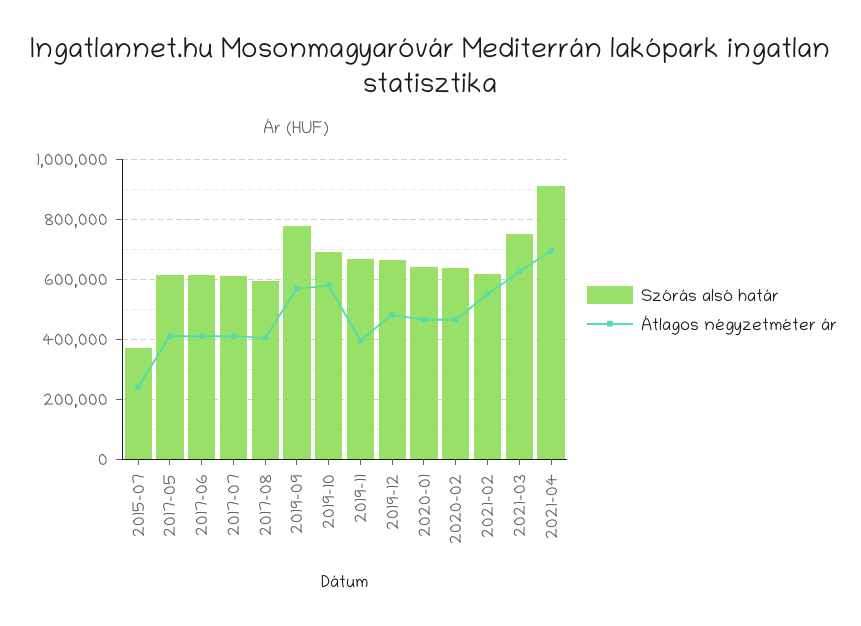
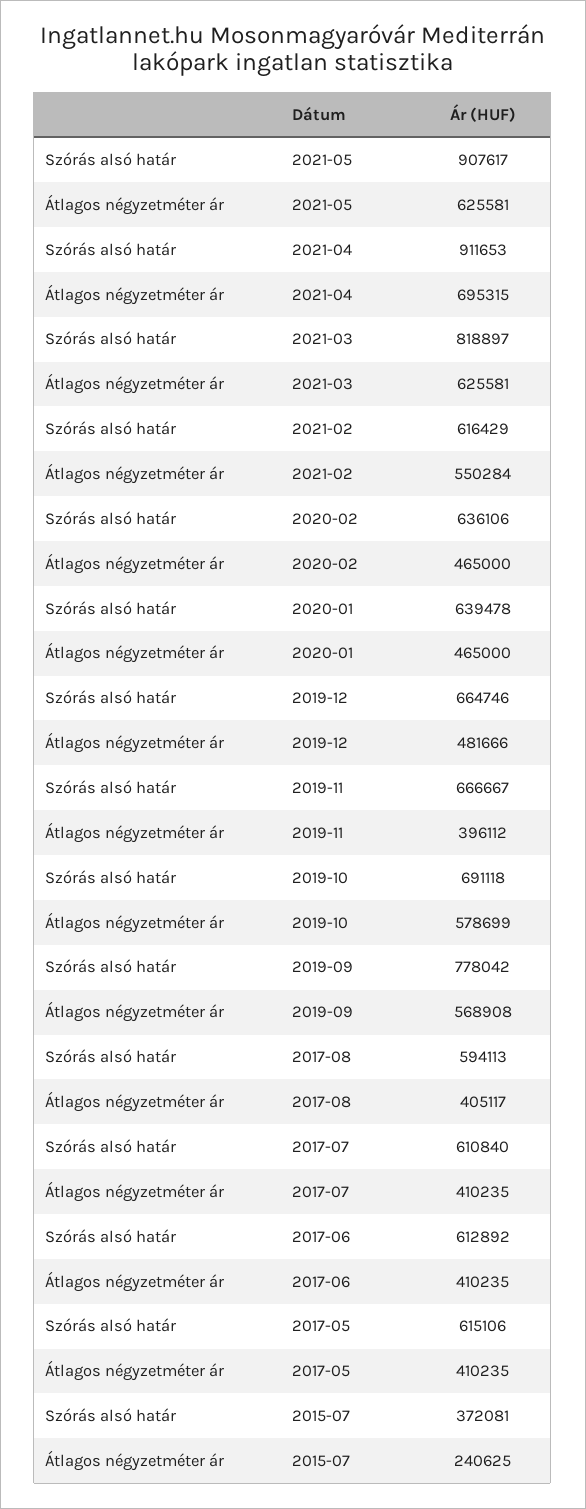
Szórás alsó határ, 2021-03: 750000 -> 818897
Szórás alsó határ, 2021-05: none -> 907617
Átlagos négyzetméter ár, 2021-05: none -> 625581

